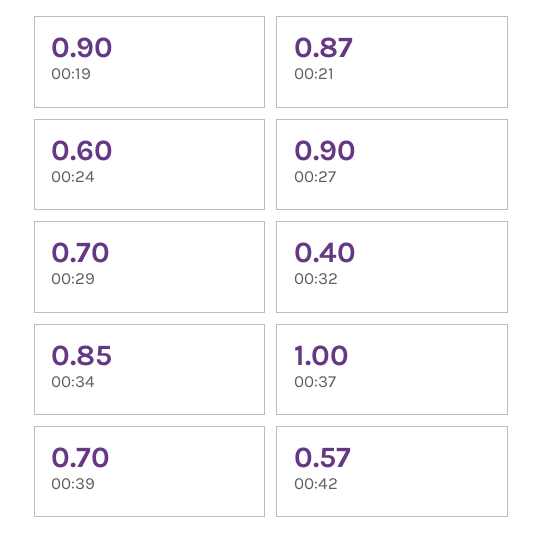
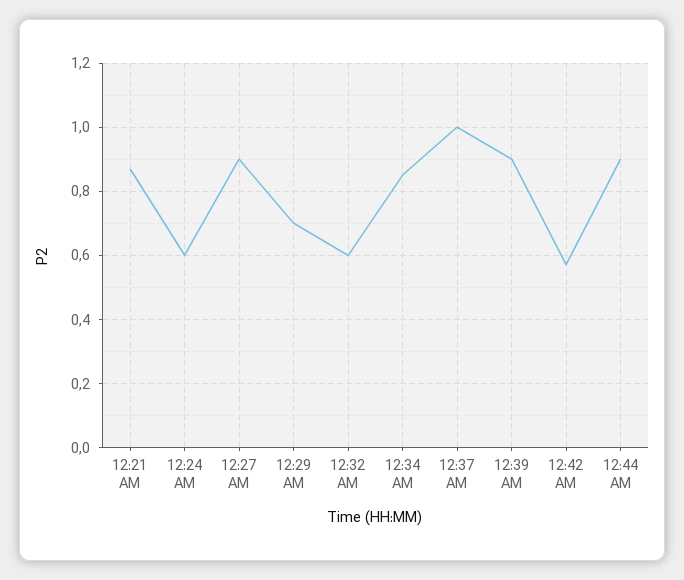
00:19: 0.9 -> none
00:32: 0.4 -> 0.6
00:39: 0.7 -> 0.9
12:44 AM: none -> 0.9

